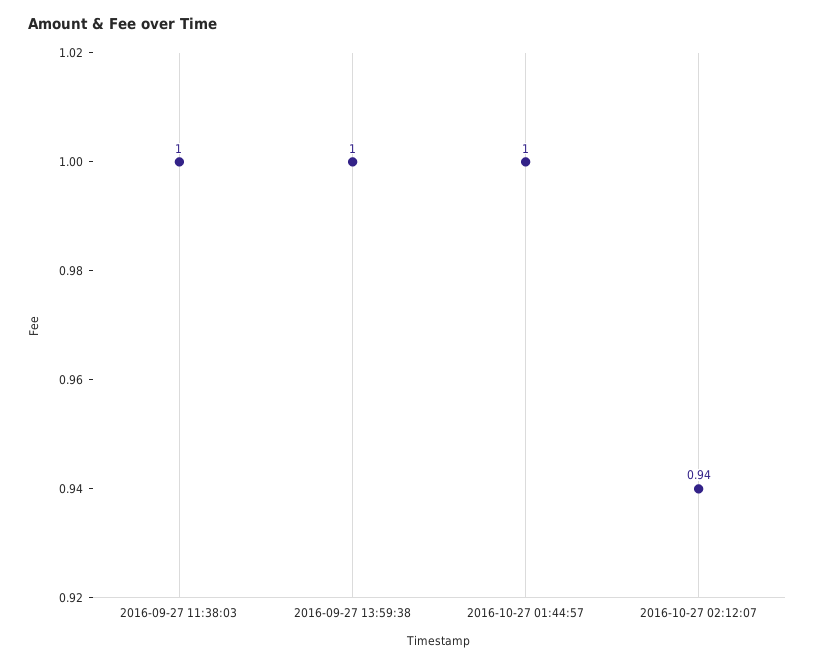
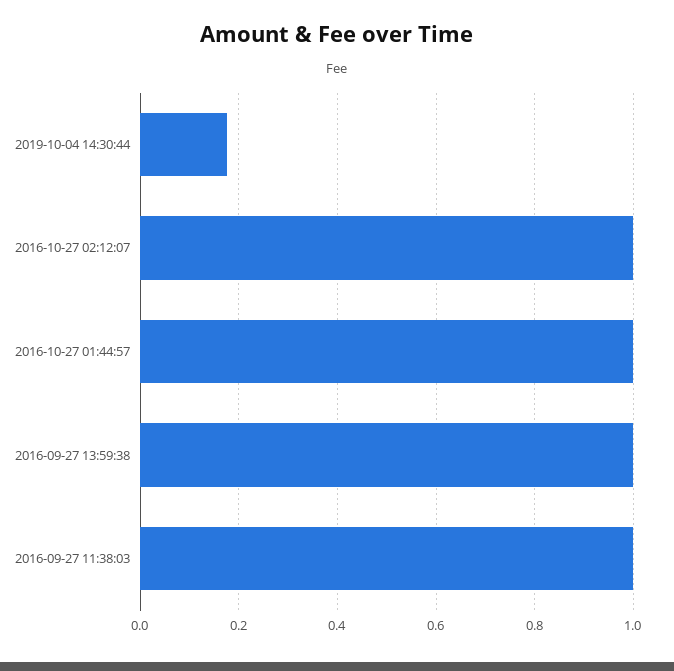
2016-10-27 02:12:07: 0.94 -> 1
2019-10-04 14:30:44: none -> 0.18

